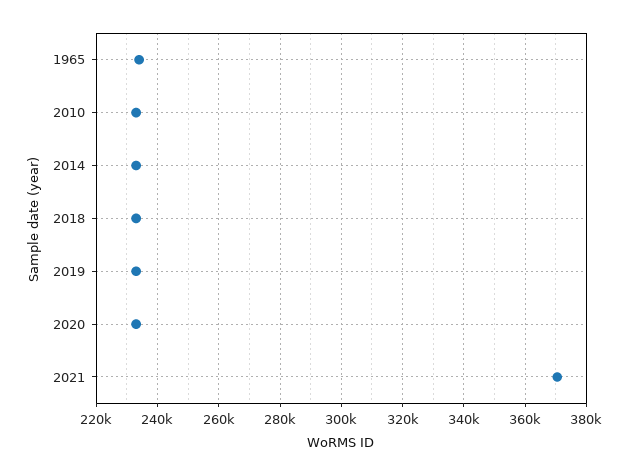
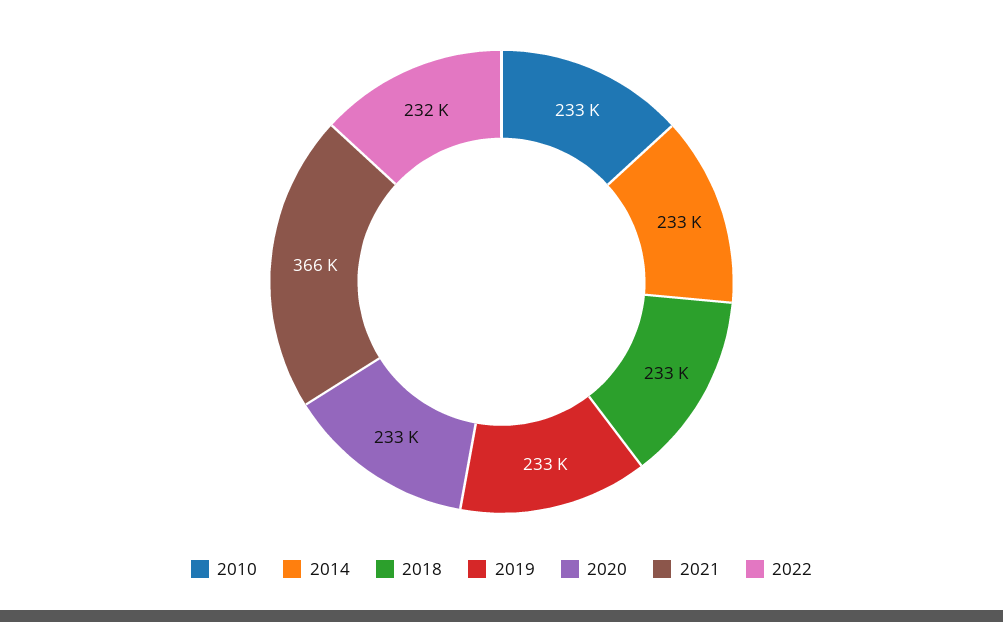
1965: 234000 -> none
2021: 370000 -> 366000
2022: none -> 232000

